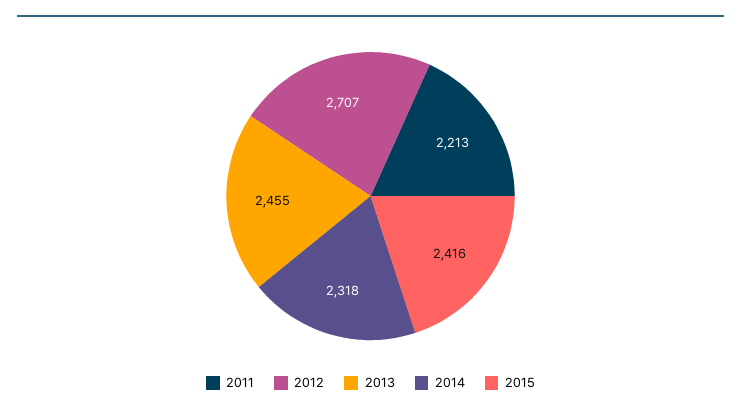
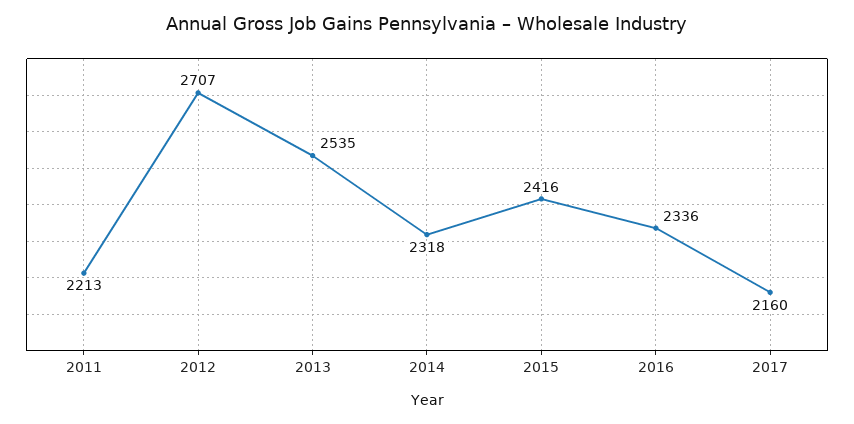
2013: 2455 -> 2535
2016: none -> 2336
2017: none -> 2160

